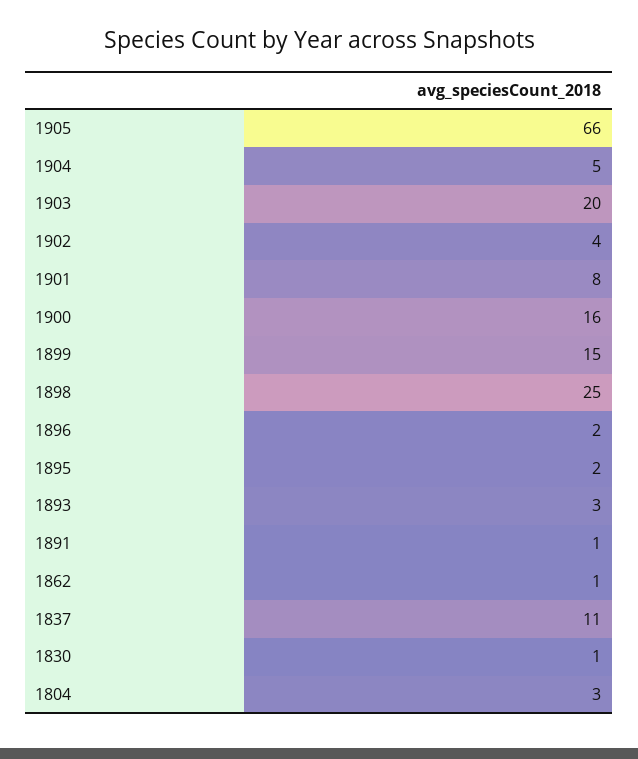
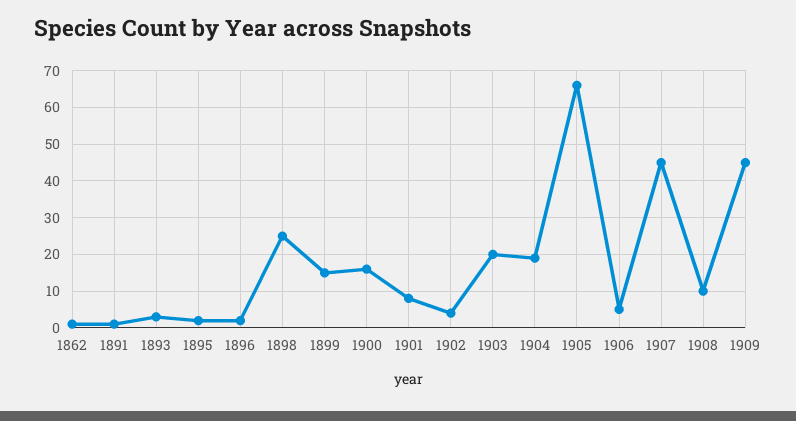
1904: 5 -> 20
1837: 11 -> none
1830: 1 -> none
1804: 3 -> none
1906: none -> 5
1907: none -> 45
1908: none -> 10
1909: none -> 45

